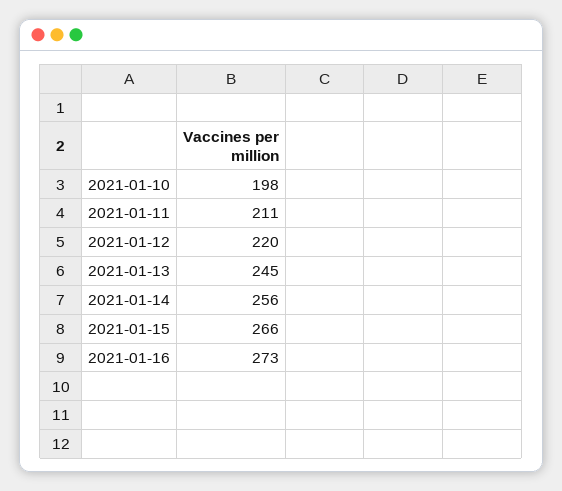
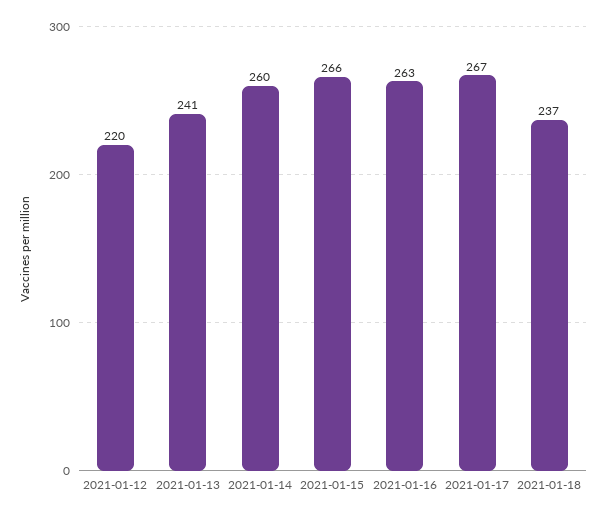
2021-01-10: 198 -> none
2021-01-11: 211 -> none
2021-01-13: 245 -> 241
2021-01-14: 256 -> 260
2021-01-16: 273 -> 263
2021-01-17: none -> 267
2021-01-18: none -> 237

